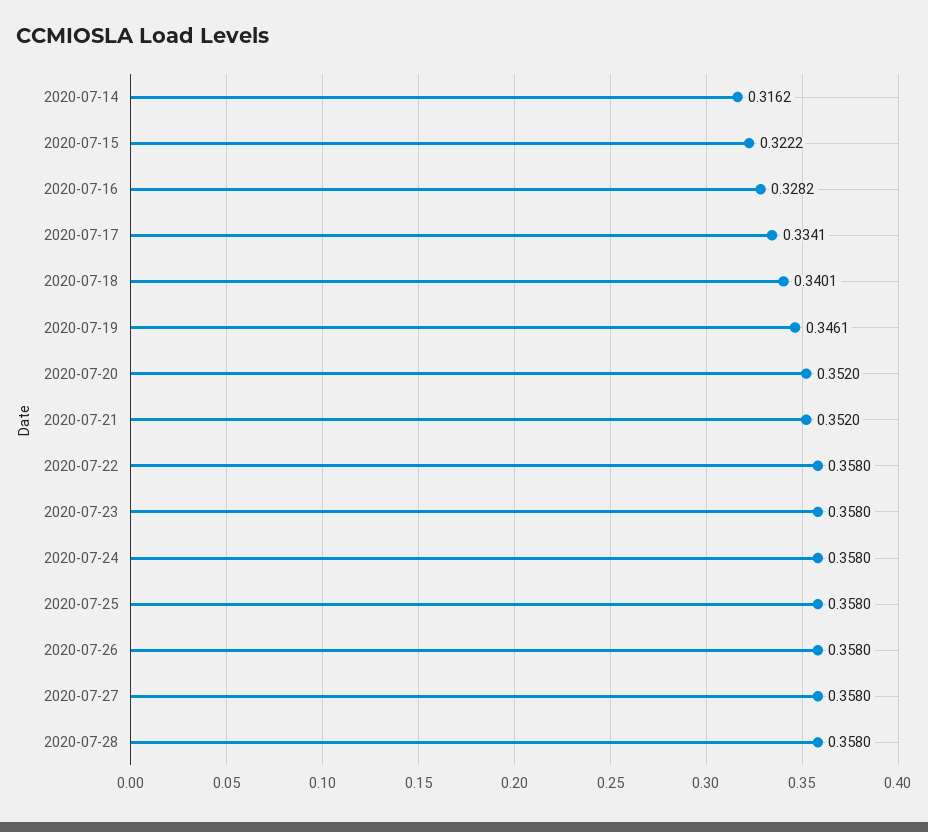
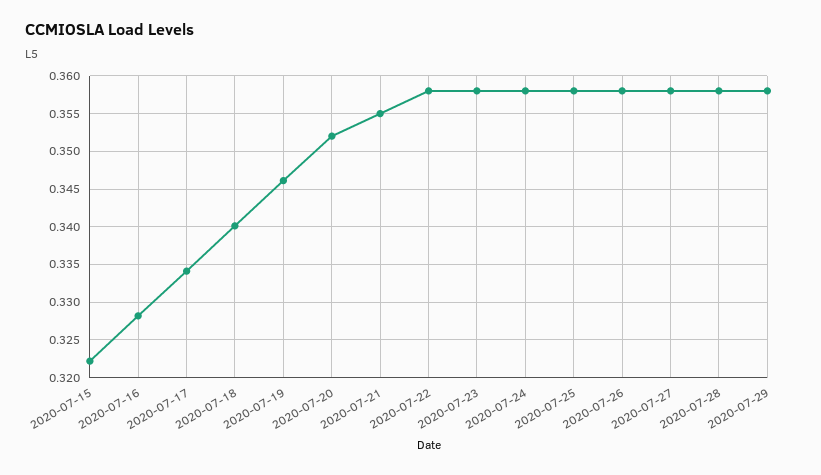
2020-07-14: 0.3162 -> none
2020-07-21: 0.352 -> 0.355
2020-07-29: none -> 0.358

